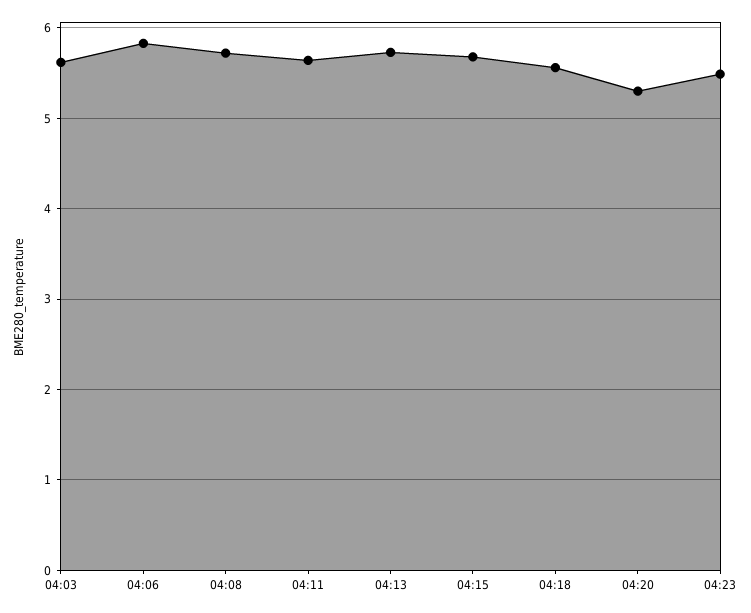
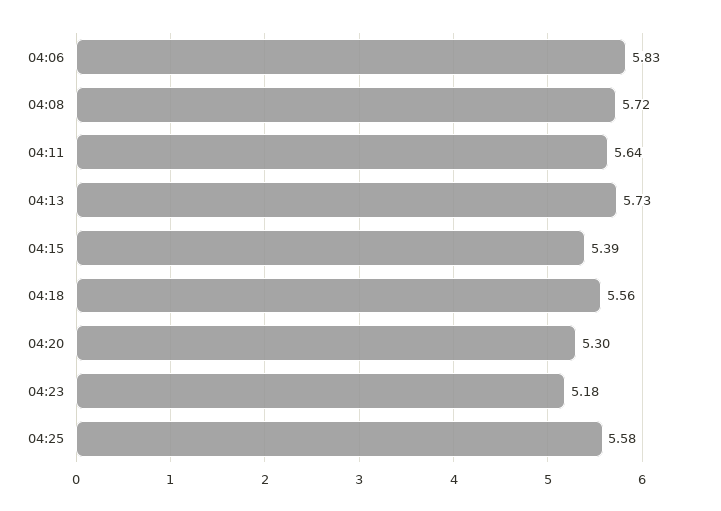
04:03: 5.6 -> none
04:15: 5.7 -> 5.39
04:23: 5.5 -> 5.18
04:25: none -> 5.58

